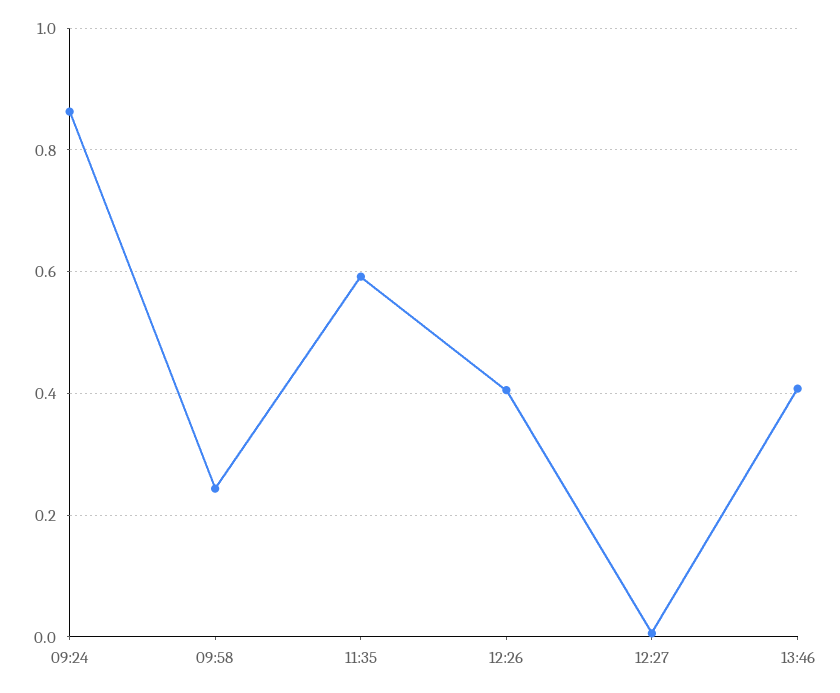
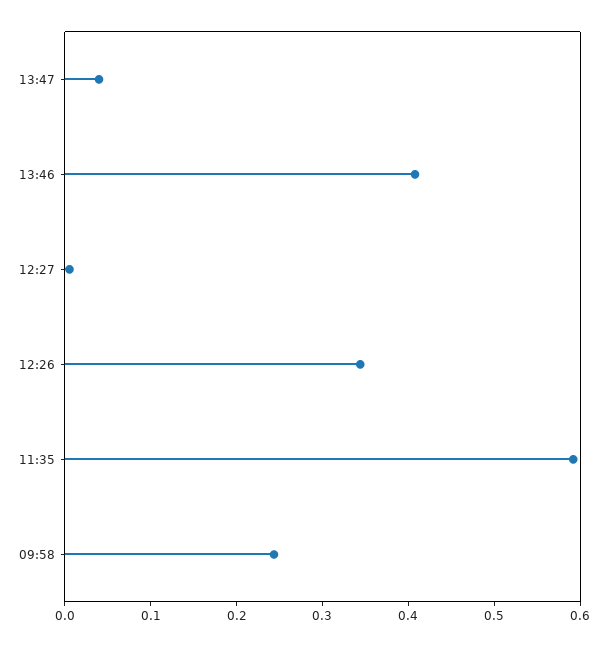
09:24: 0.86 -> none
12:26: 0.4 -> 0.34
13:47: none -> 0.04

